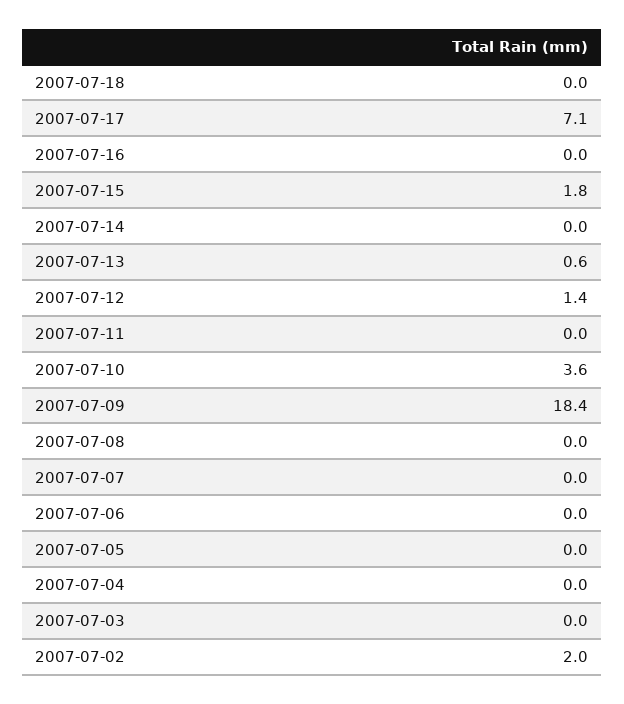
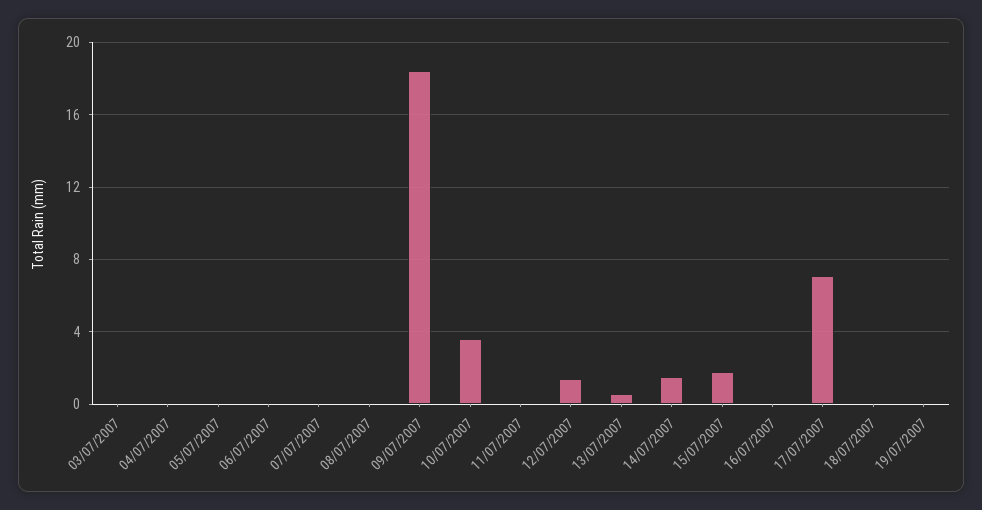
2007-07-14: 0 -> 1.5
2007-07-02: 2 -> none
19/07/2007: none -> 0

